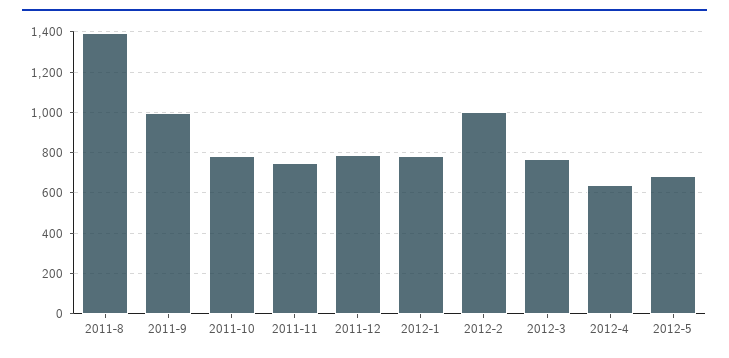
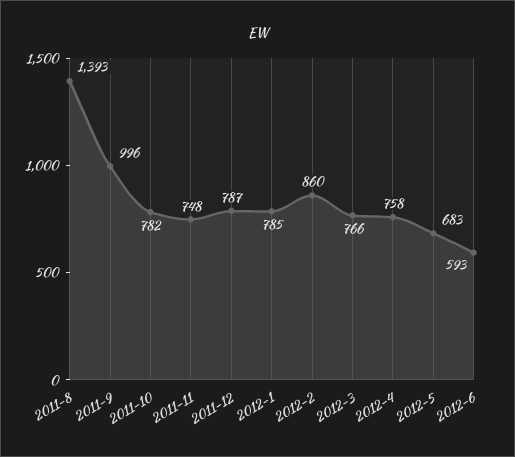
2012-2: 1000 -> 860
2012-4: 650 -> 758
2012-6: none -> 593

